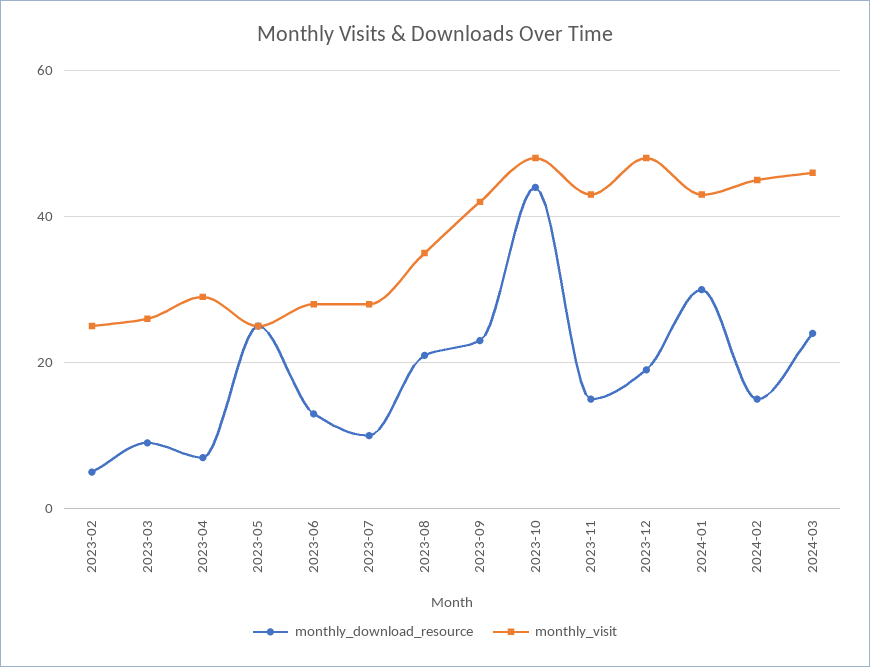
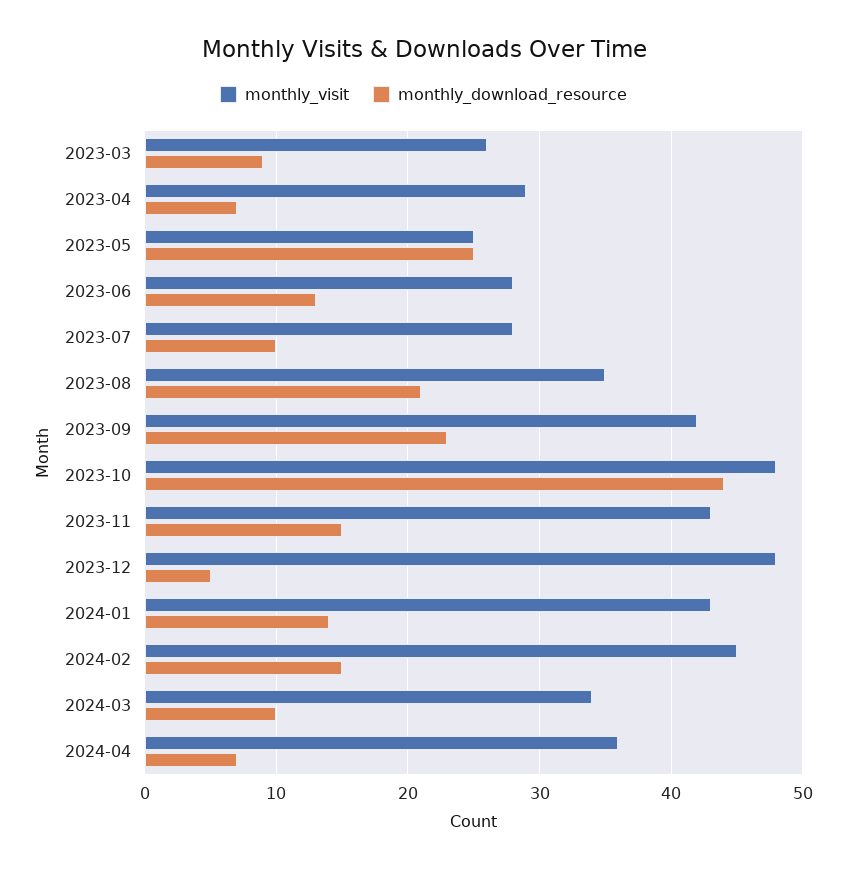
monthly_download_resource, 2023-02: 5 -> none
monthly_visit, 2023-02: 25 -> none
monthly_download_resource, 2023-12: 20 -> 5
monthly_download_resource, 2024-01: 30 -> 14
monthly_download_resource, 2024-03: 25 -> 10
monthly_visit, 2024-03: 45 -> 34
monthly_visit, 2024-04: none -> 36
monthly_download_resource, 2024-04: none -> 7

